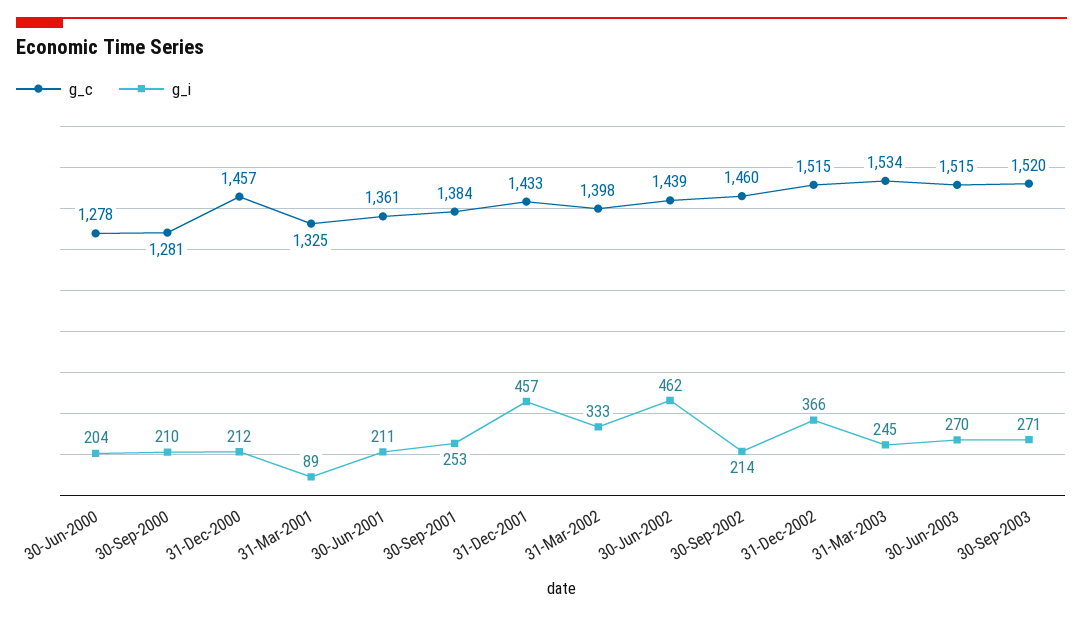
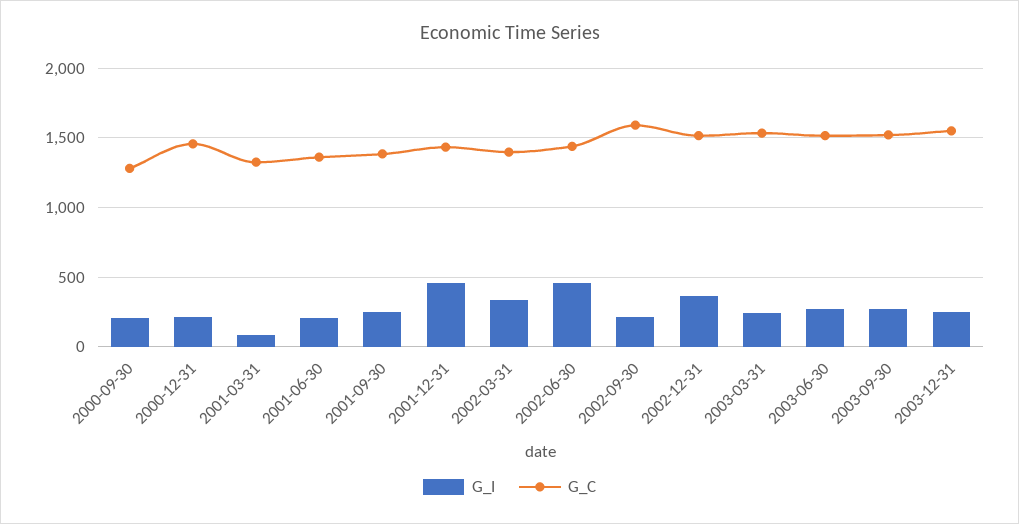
g_c, 30-Jun-2000: 1278 -> none
g_i, 30-Jun-2000: 204 -> none
g_c, 30-Sep-2002: 1460 -> 1600
g_i, 2003-12-31: none -> 250
g_c, 2003-12-31: none -> 1550

